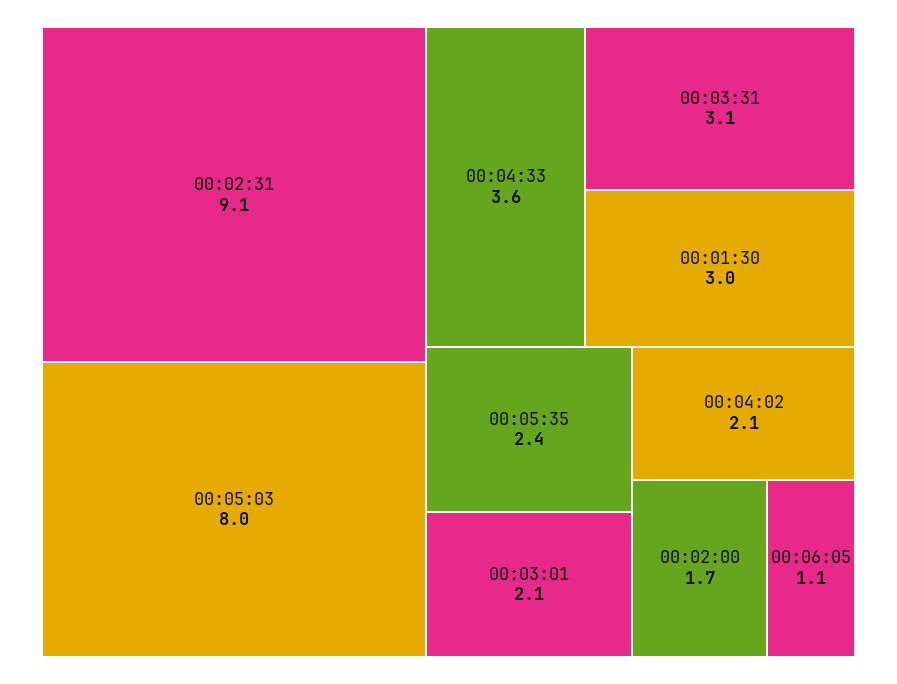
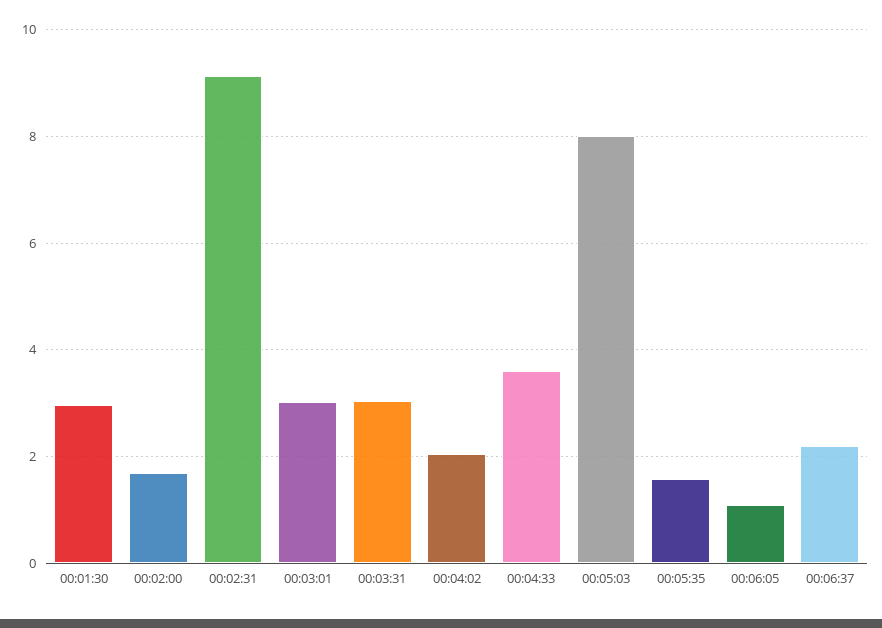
00:05:35: 2.4 -> 1.6
00:03:01: 2.1 -> 3
00:06:37: none -> 2.2

